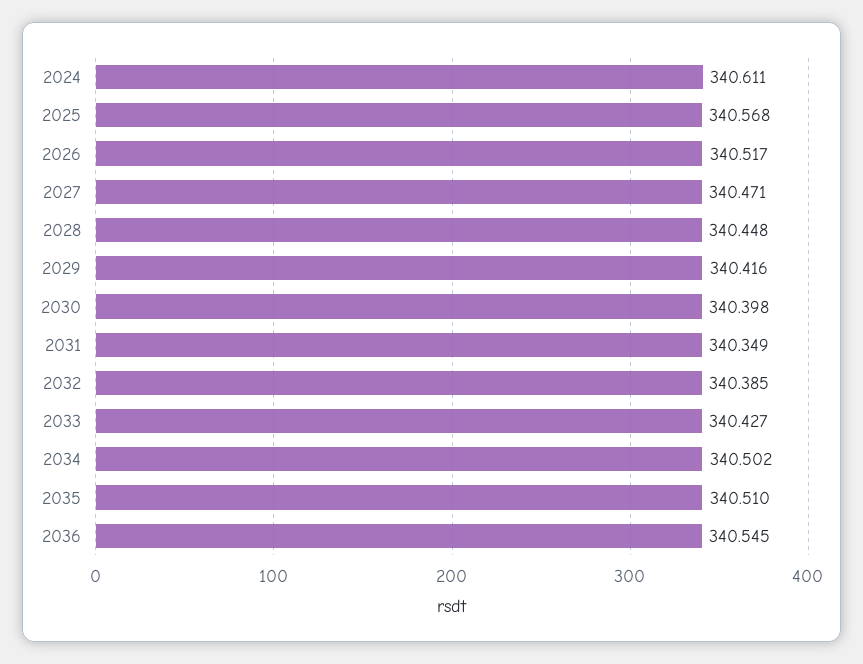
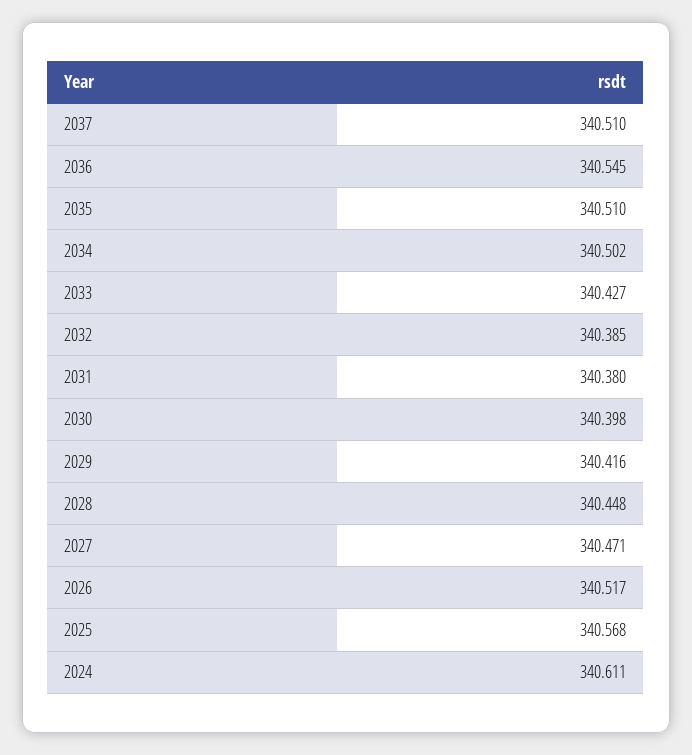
2031: 340.349 -> 340.38
2037: none -> 340.51

